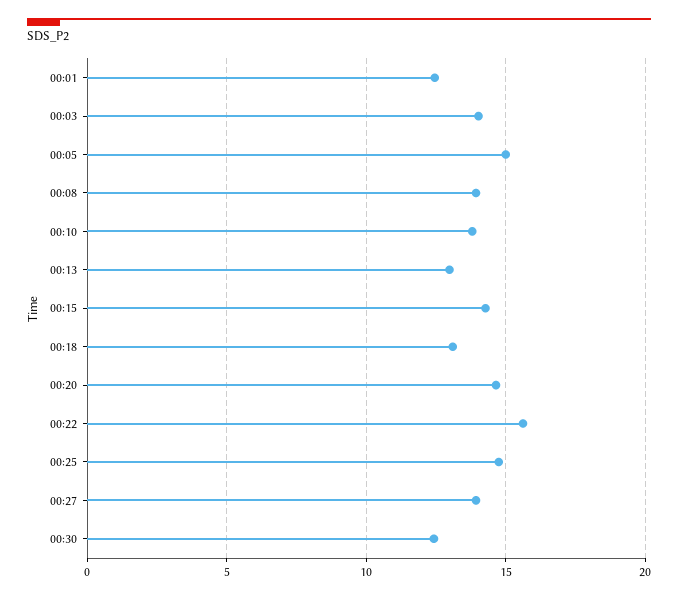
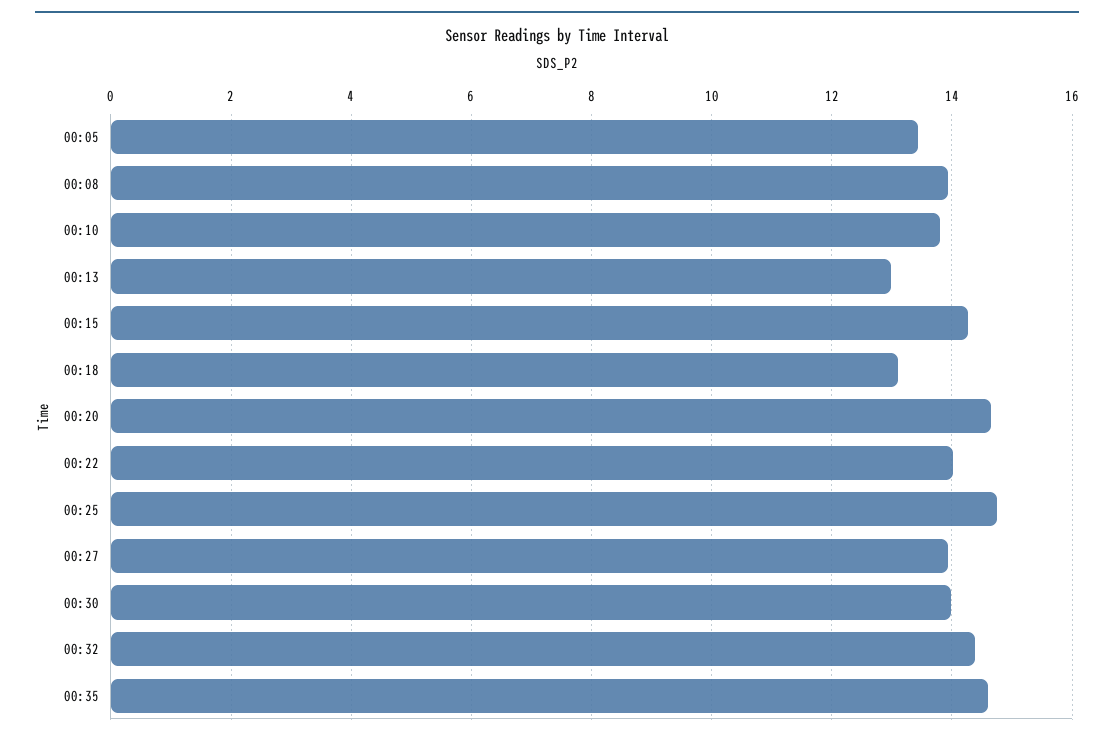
00:01: 12.5 -> none
00:03: 14 -> none
00:05: 15 -> 13.4
00:22: 15.5 -> 14
00:30: 12.5 -> 14
00:32: none -> 14.4
00:35: none -> 14.6

